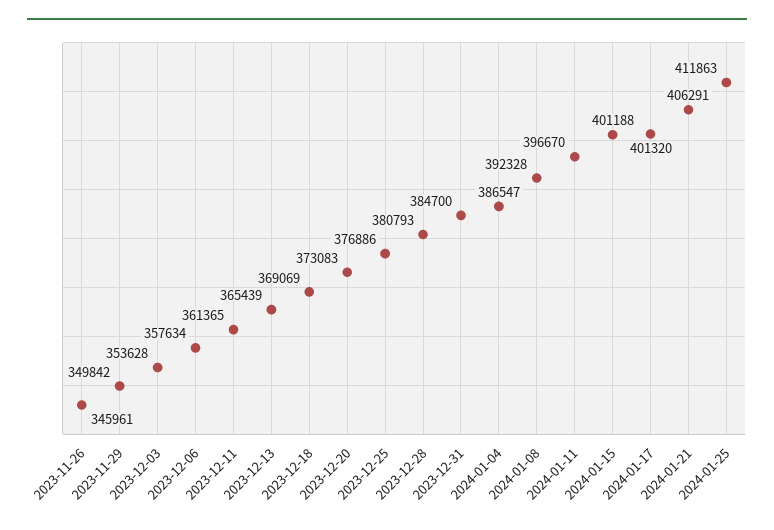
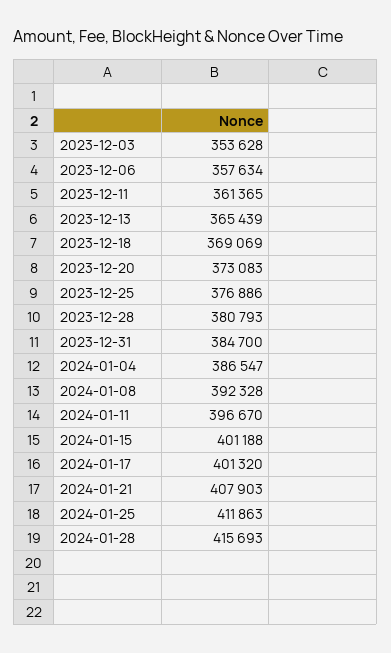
2023-11-26: 345961 -> none
2023-11-29: 349842 -> none
2024-01-21: 406291 -> 407903
2024-01-28: none -> 415693

